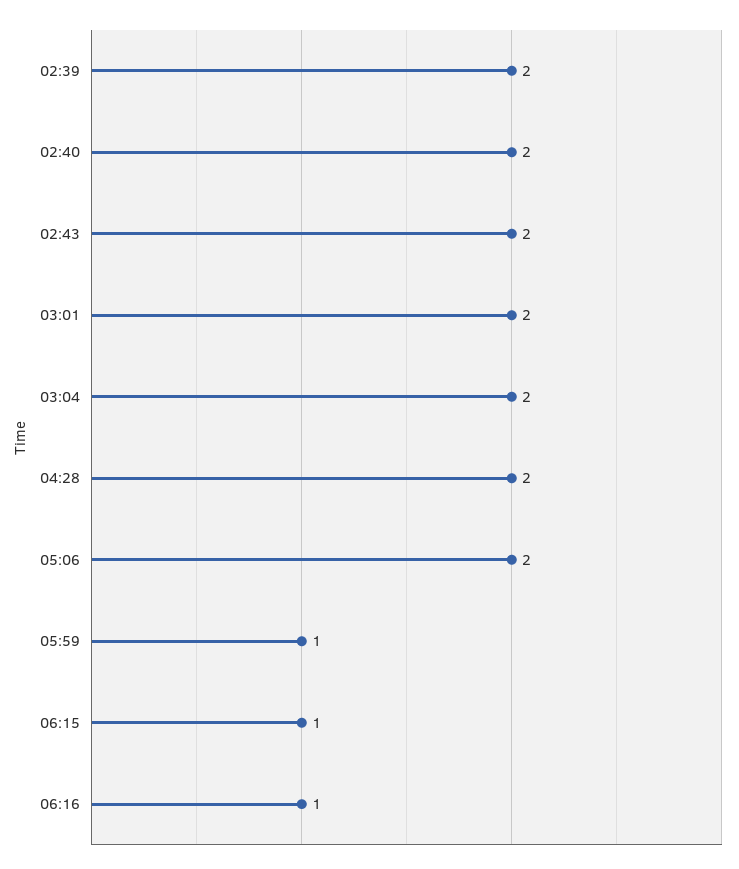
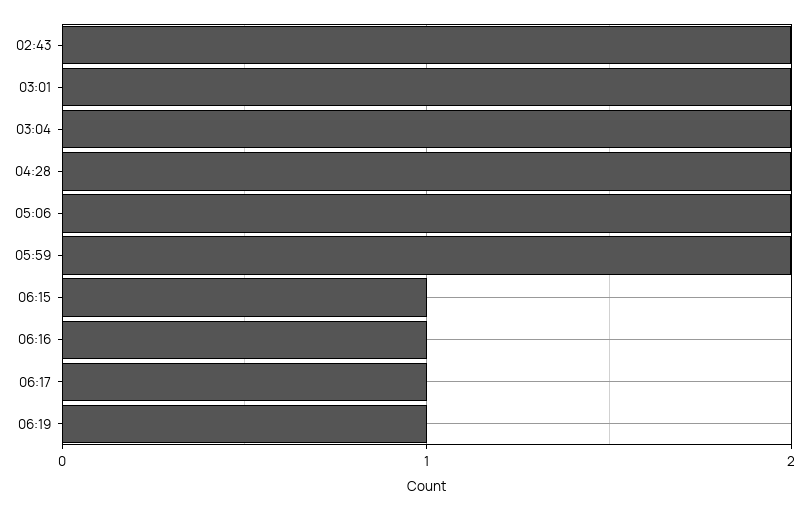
02:39: 2 -> none
02:40: 2 -> none
05:59: 1 -> 2
06:17: none -> 1
06:19: none -> 1

